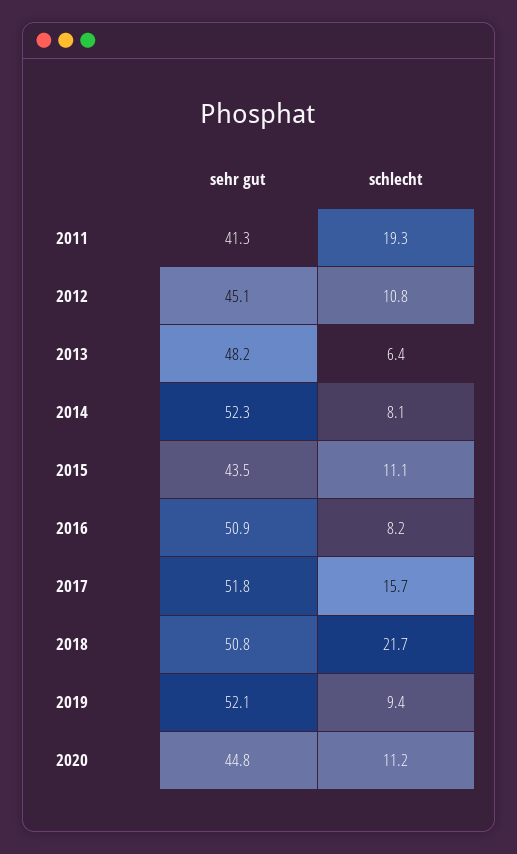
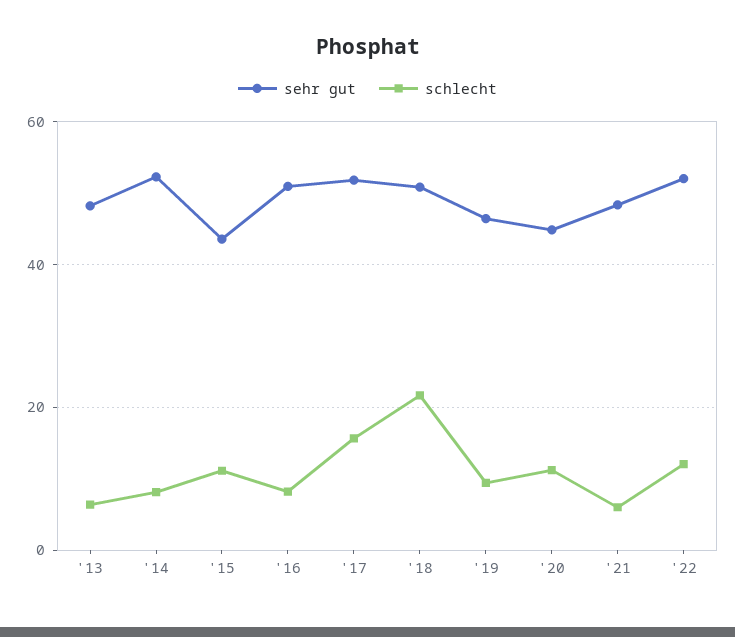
sehr gut, 2011: 41.3 -> none
schlecht, 2011: 19.3 -> none
sehr gut, 2012: 45.1 -> none
schlecht, 2012: 10.8 -> none
sehr gut, 2019: 52.1 -> 46
sehr gut, '21: none -> 48
schlecht, '21: none -> 6
sehr gut, '22: none -> 52
schlecht, '22: none -> 12

